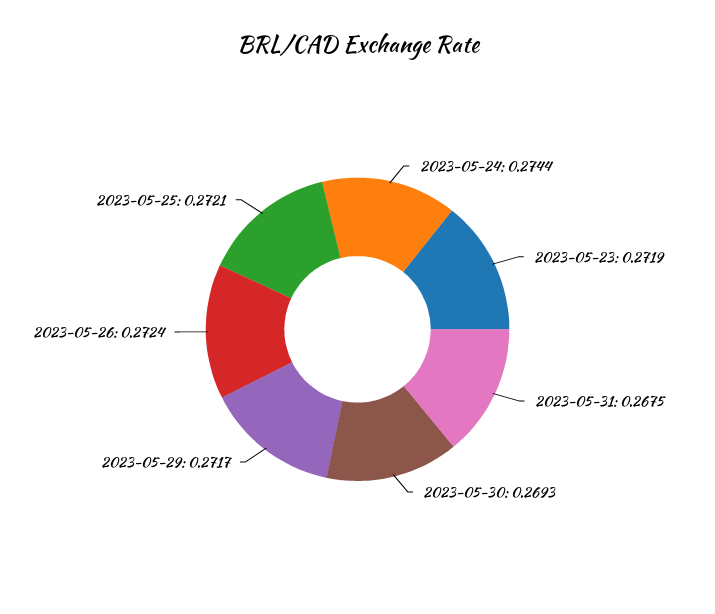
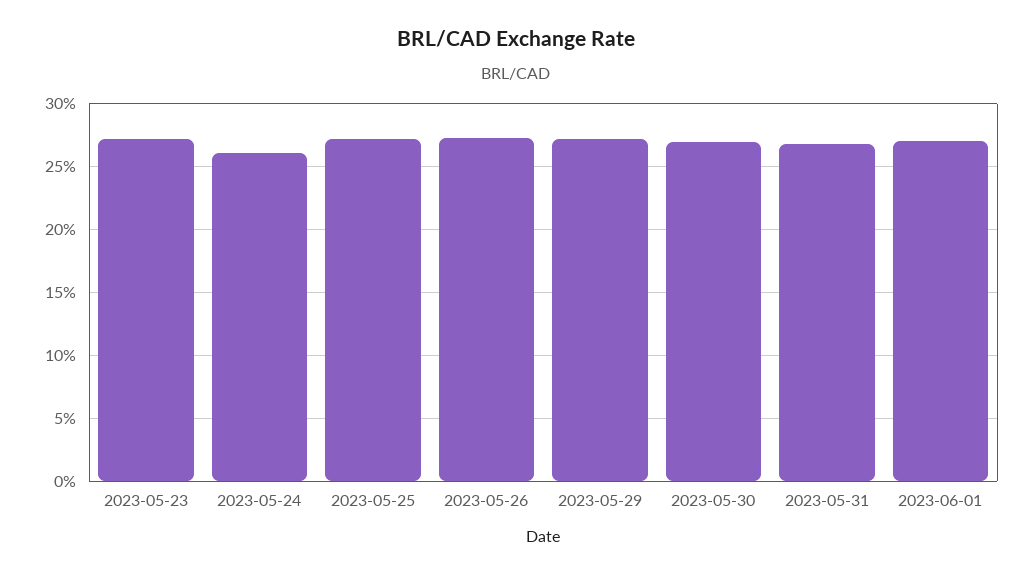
2023-05-24: 0.2744 -> 0.26
2023-06-01: none -> 0.27

